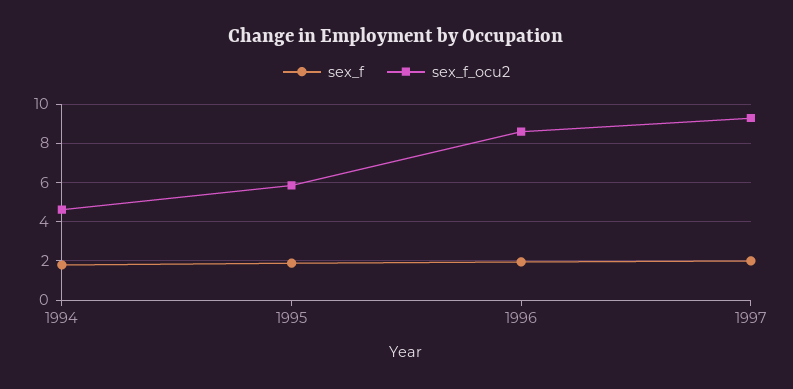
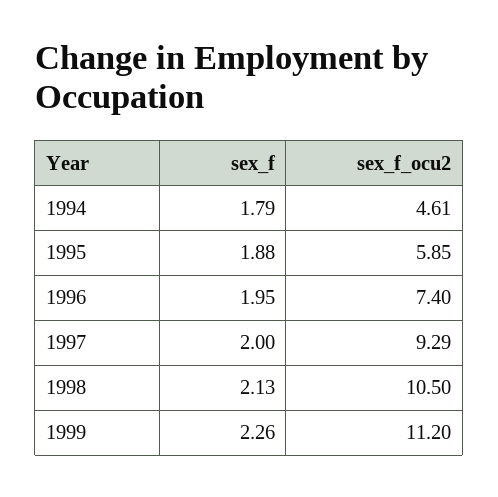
sex_f_ocu2, 1996: 8.5 -> 7.4
sex_f, 1998: none -> 2.13
sex_f_ocu2, 1998: none -> 10.5
sex_f, 1999: none -> 2.26
sex_f_ocu2, 1999: none -> 11.2

